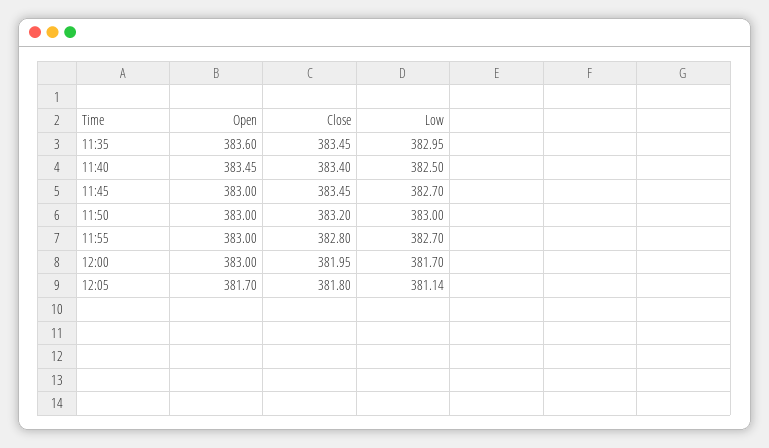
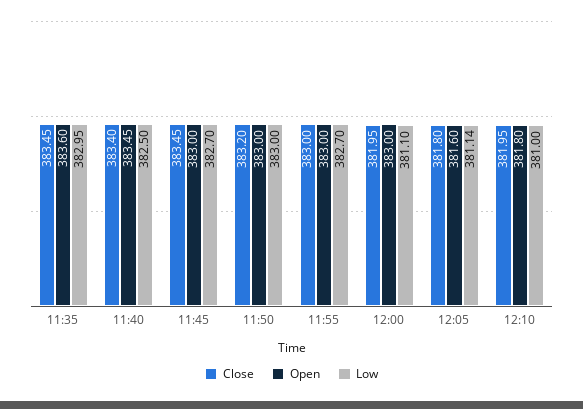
Close, 11:55: 382.8 -> 383
Low, 12:00: 381.7 -> 381.1
Open, 12:05: 381.7 -> 381.6
Close, 12:10: none -> 381.95
Open, 12:10: none -> 381.8
Low, 12:10: none -> 381

